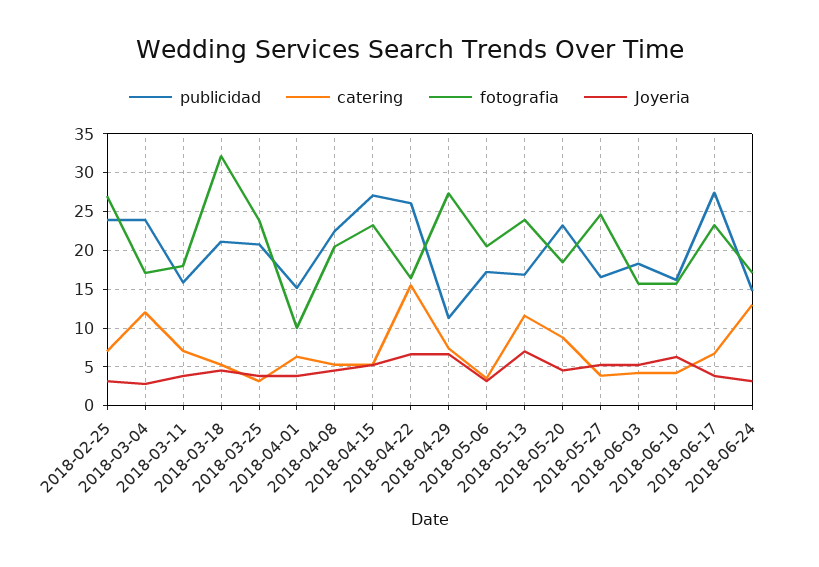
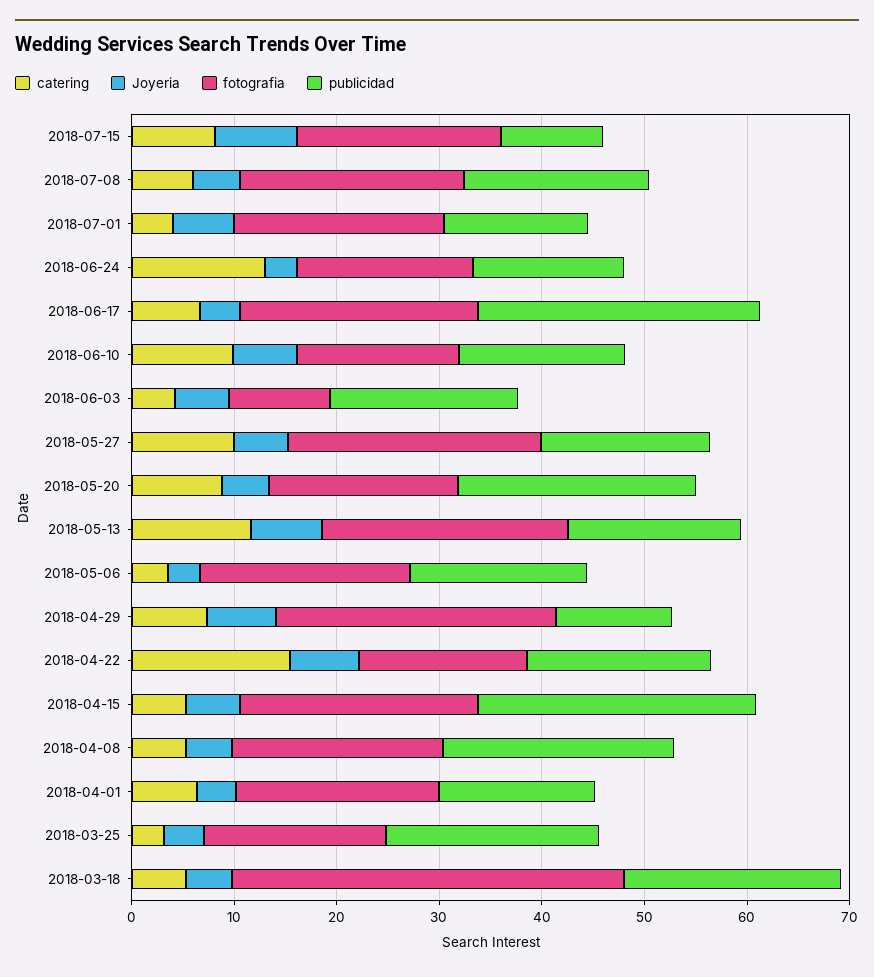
publicidad, 2018-02-25: 24 -> none
catering, 2018-02-25: 7 -> none
fotografia, 2018-02-25: 27 -> none
Joyeria, 2018-02-25: 3 -> none
publicidad, 2018-03-04: 24 -> none
catering, 2018-03-04: 12 -> none
fotografia, 2018-03-04: 17 -> none
Joyeria, 2018-03-04: 3 -> none
publicidad, 2018-03-11: 16 -> none
catering, 2018-03-11: 7 -> none
fotografia, 2018-03-11: 18 -> none
Joyeria, 2018-03-11: 4 -> none
fotografia, 2018-03-18: 32 -> 38
fotografia, 2018-03-25: 24 -> 18
fotografia, 2018-04-01: 10 -> 20
publicidad, 2018-04-22: 26 -> 18
catering, 2018-05-27: 4 -> 10
fotografia, 2018-06-03: 16 -> 10
catering, 2018-06-10: 4 -> 10
catering, 2018-07-15: none -> 8
Joyeria, 2018-07-15: none -> 8
fotografia, 2018-07-15: none -> 20
publicidad, 2018-07-15: none -> 10
catering, 2018-07-08: none -> 6
Joyeria, 2018-07-08: none -> 4
fotografia, 2018-07-08: none -> 22
publicidad, 2018-07-08: none -> 18
catering, 2018-07-01: none -> 4
Joyeria, 2018-07-01: none -> 6
fotografia, 2018-07-01: none -> 20
publicidad, 2018-07-01: none -> 14

